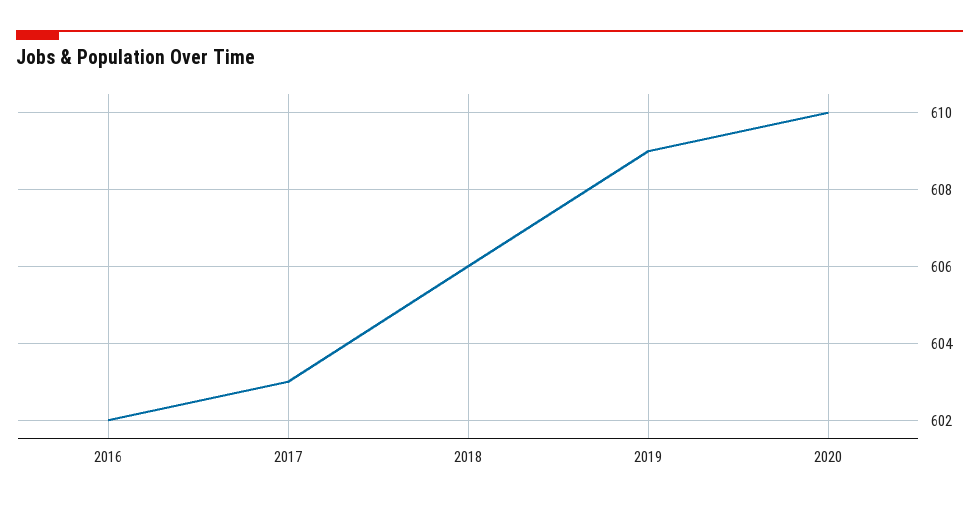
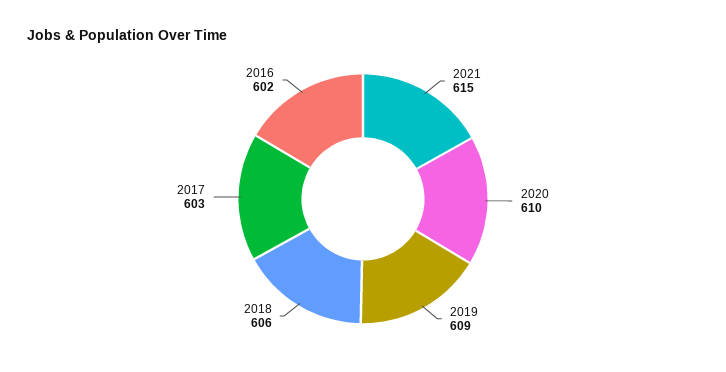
2021: none -> 615

